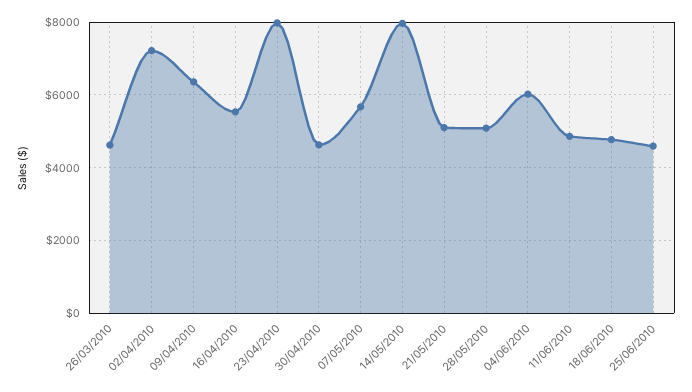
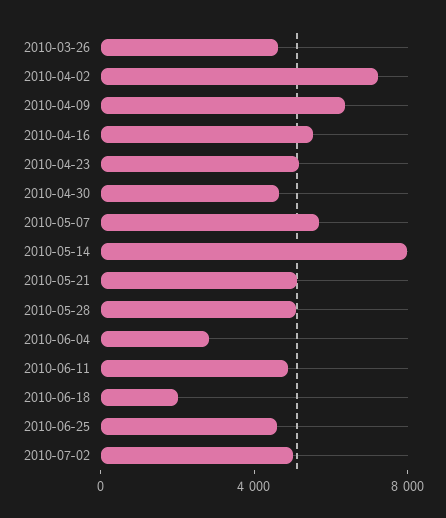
23/04/2010: 8000 -> 5000
04/06/2010: 6000 -> 3000
18/06/2010: 4800 -> 2000
2010-07-02: none -> 5000

